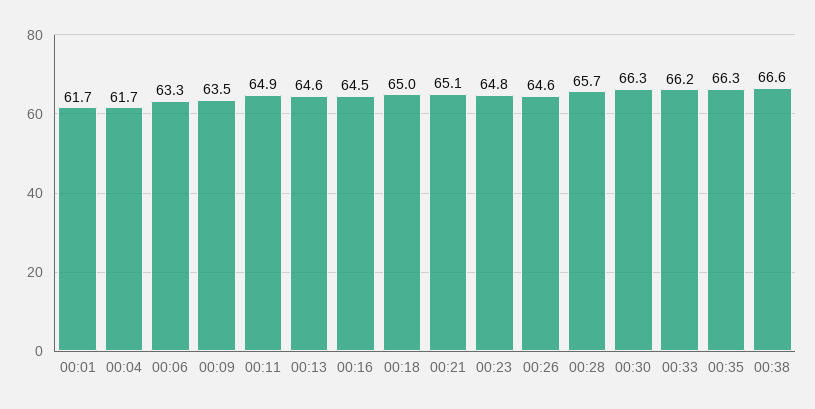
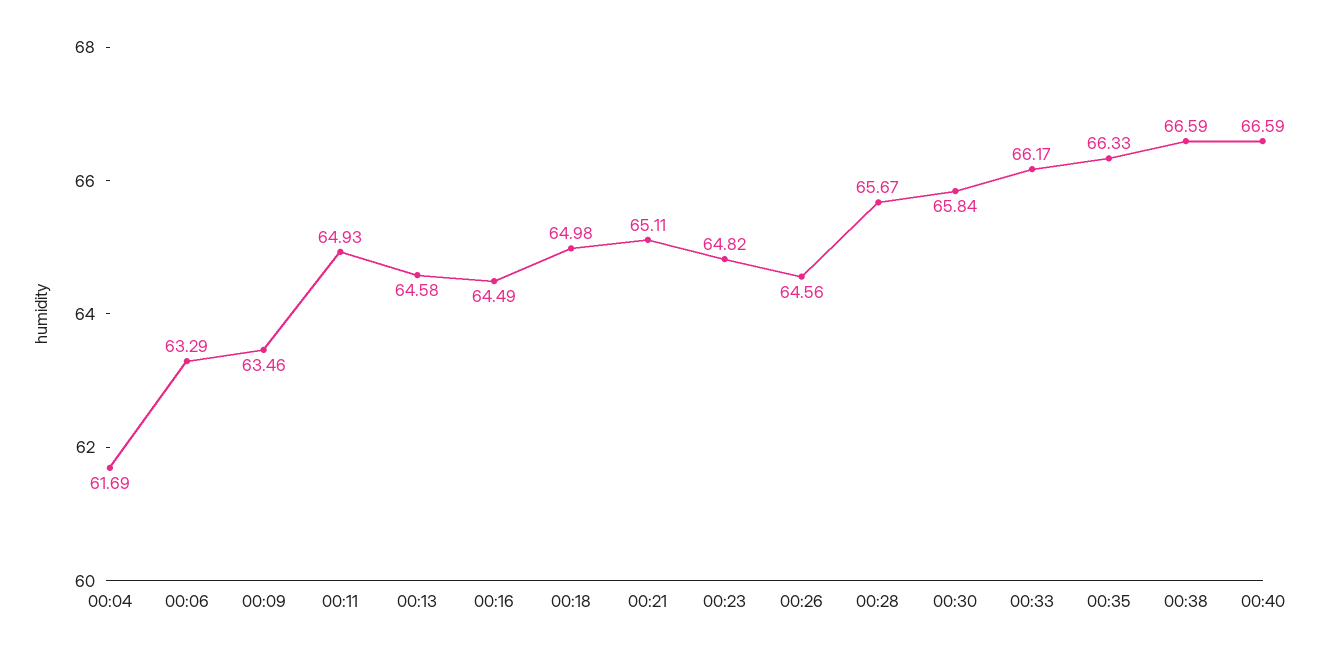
00:01: 61.7 -> none
00:30: 66.3 -> 65.84
00:40: none -> 66.59

